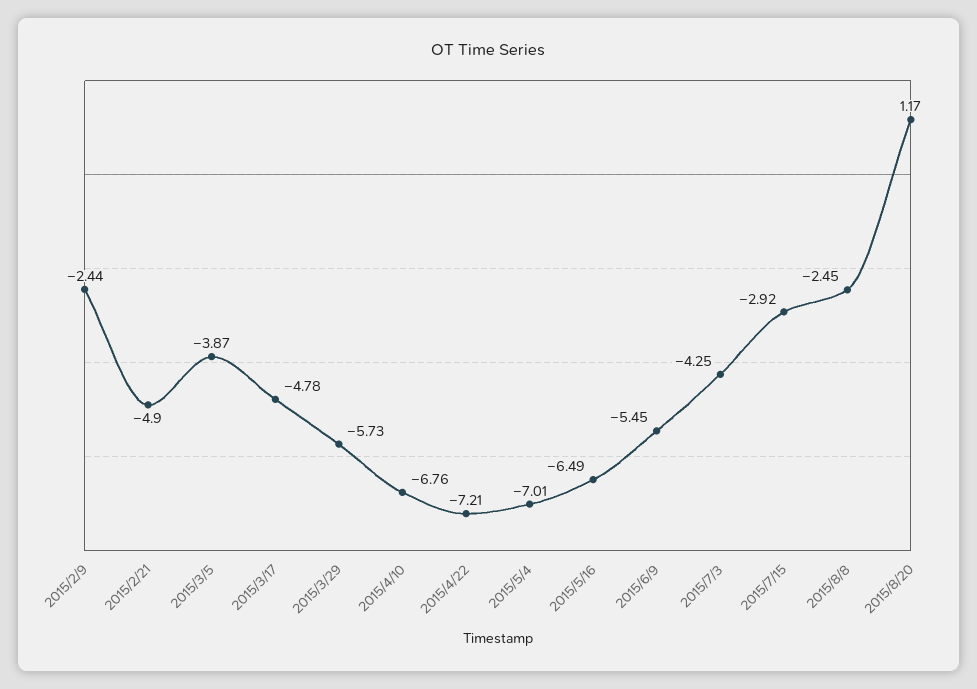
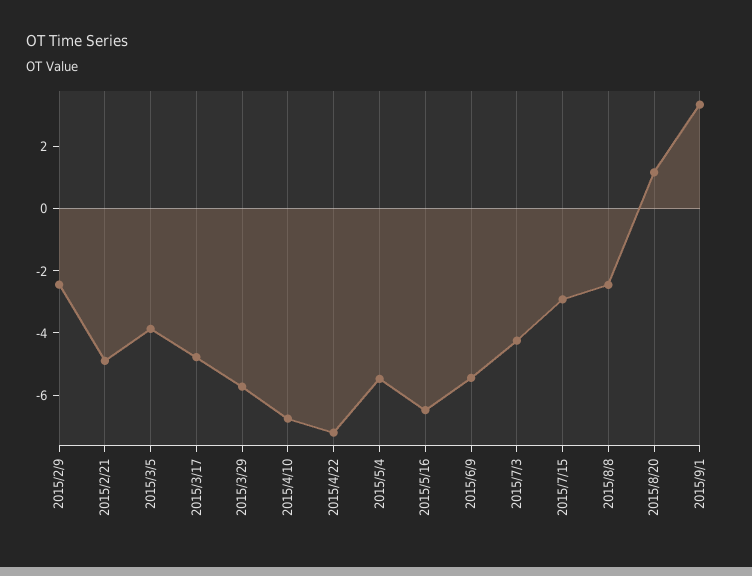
2015/5/4: -7.01 -> -5.5
2015/9/1: none -> 3.5

